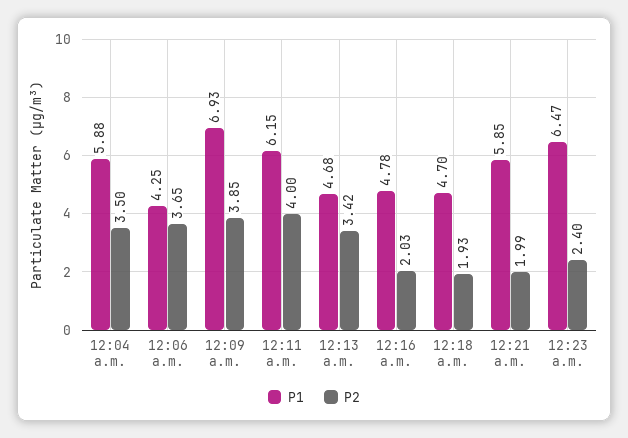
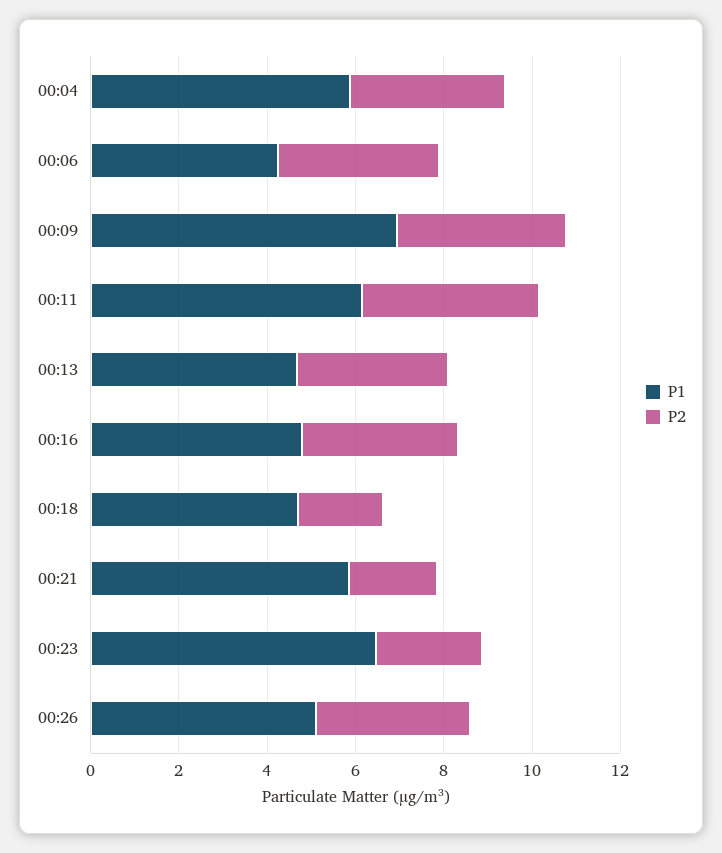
P2, 12:16 a.m.: 2.03 -> 3.5
P1, 00:26: none -> 5
P2, 00:26: none -> 3.5

